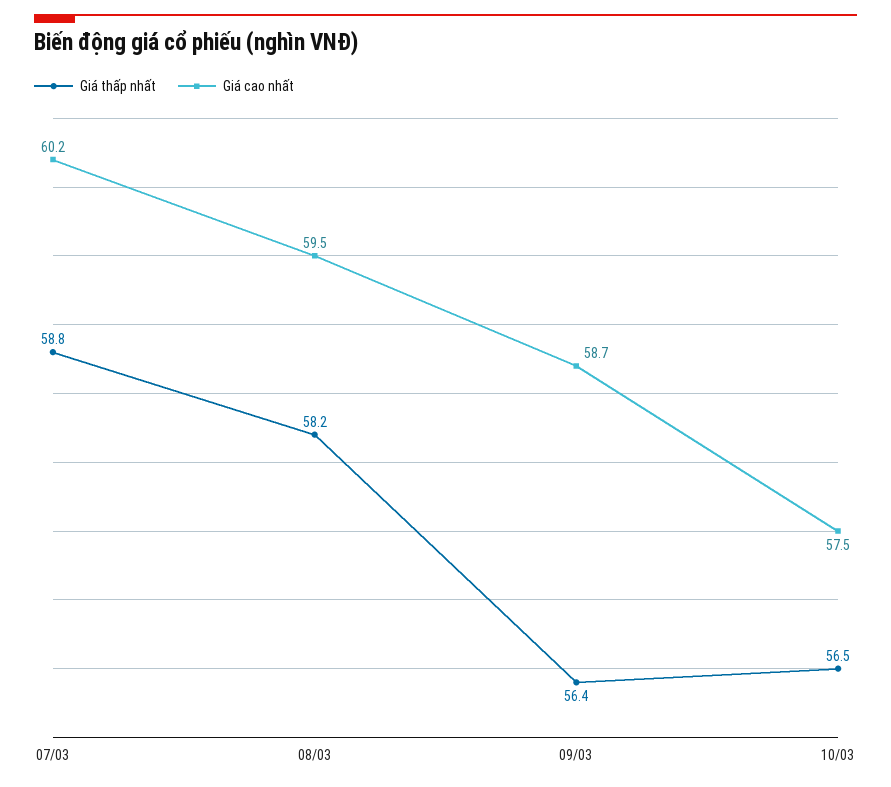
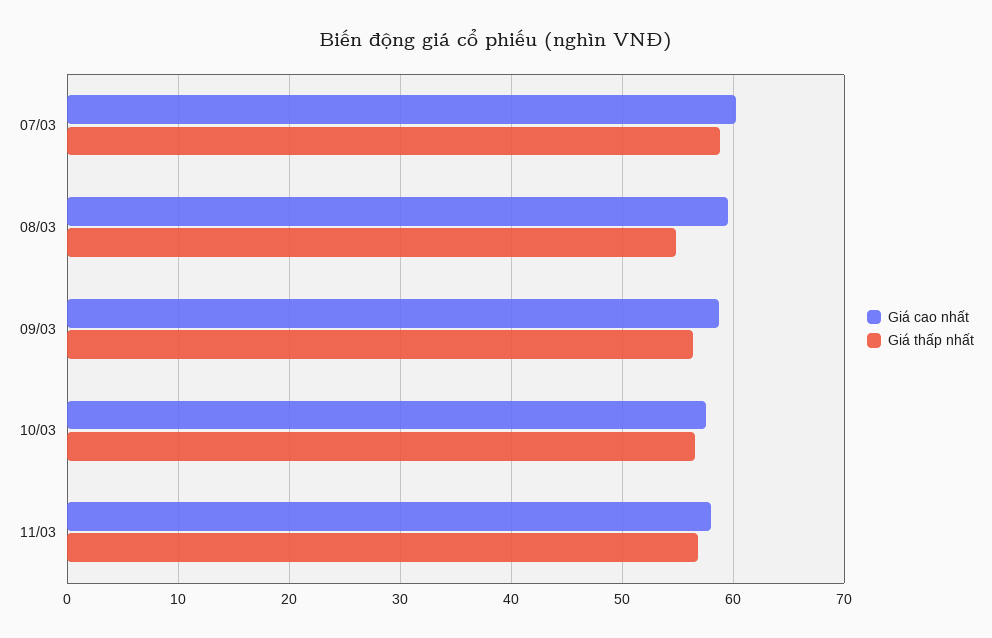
Giá thấp nhất, 08/03: 58.2 -> 55
Giá cao nhất, 11/03: none -> 58
Giá thấp nhất, 11/03: none -> 57

